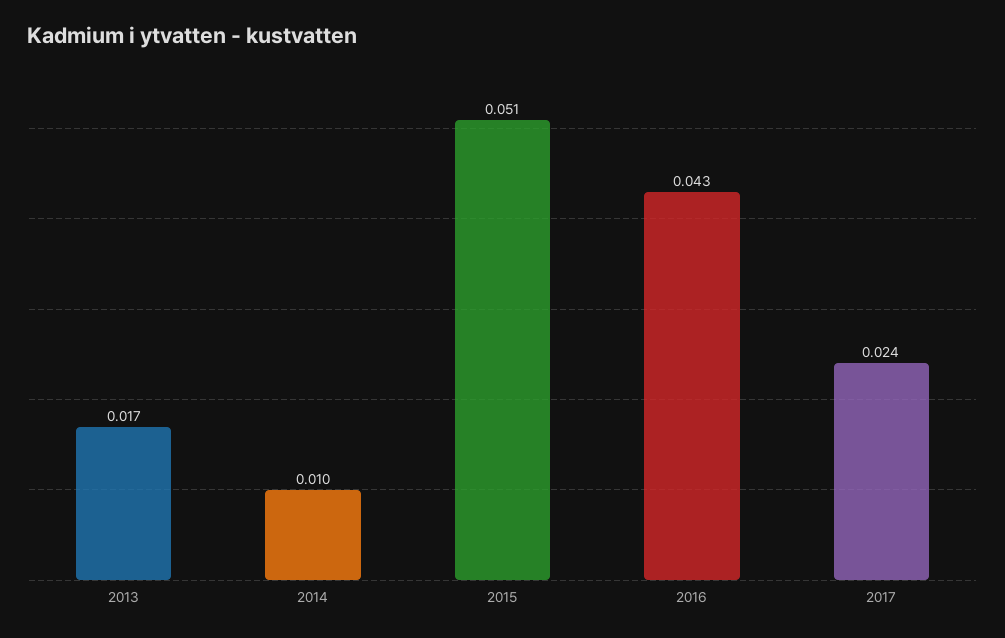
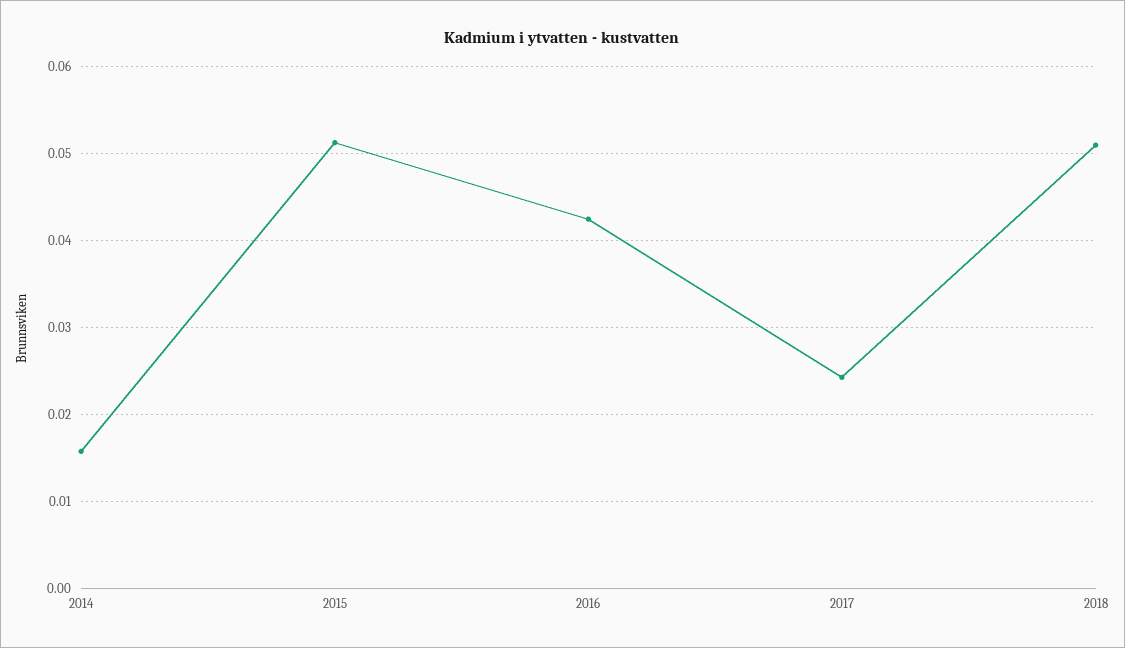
2013: 0.017 -> none
2014: 0.01 -> 0.016
2018: none -> 0.051

